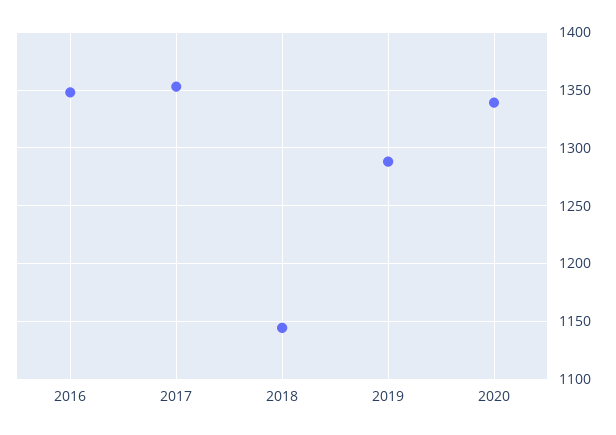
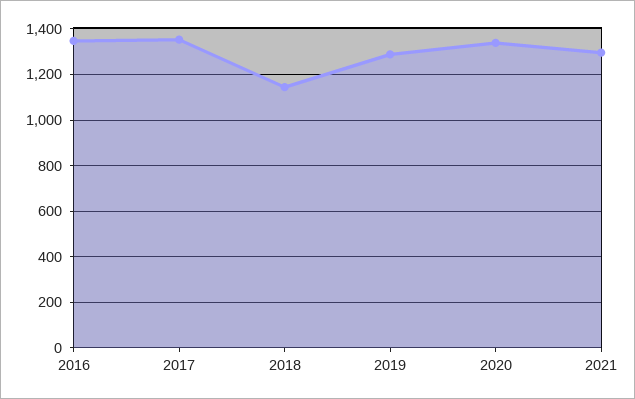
2021: none -> 1300

